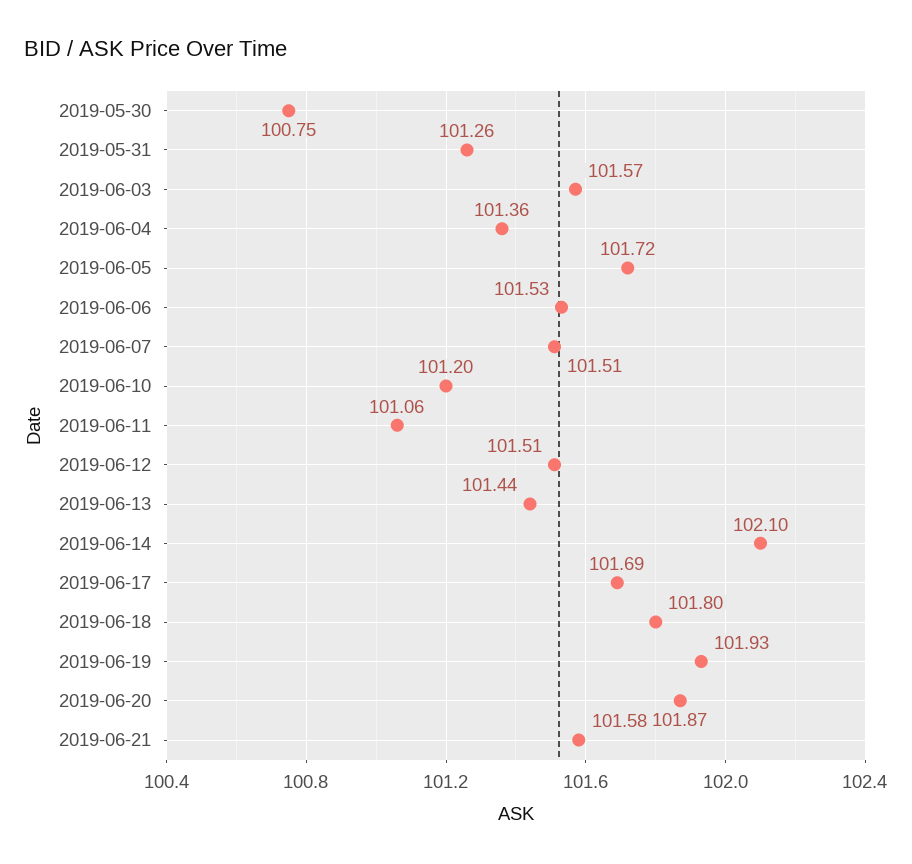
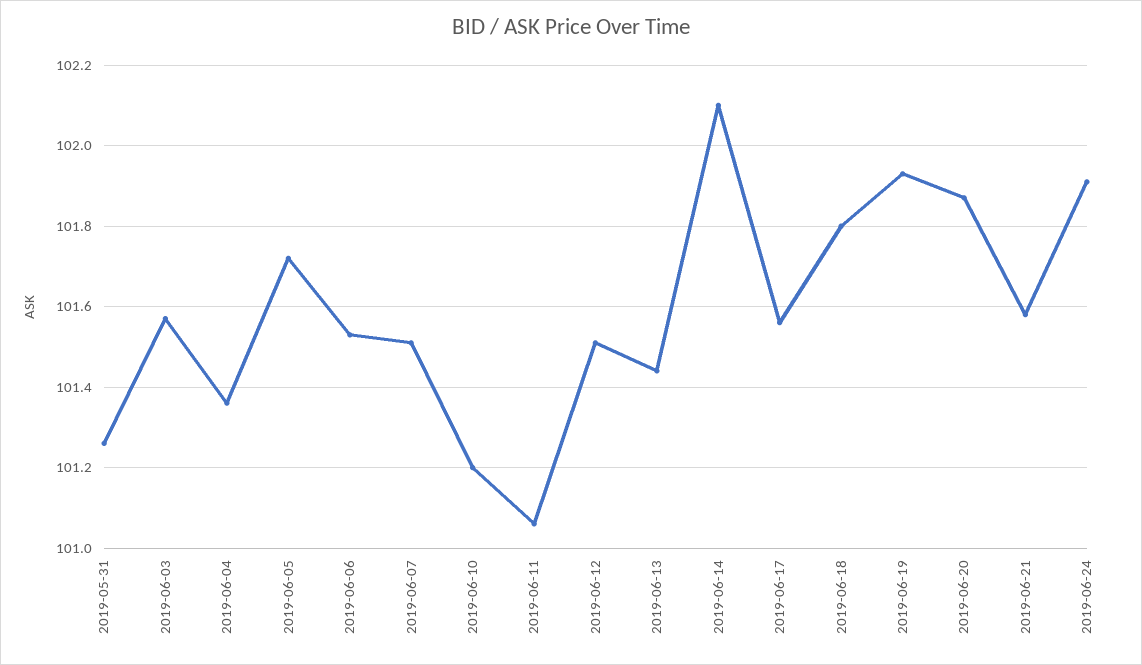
2019-05-30: 100.75 -> none
2019-06-17: 101.69 -> 101.55
2019-06-24: none -> 101.9

